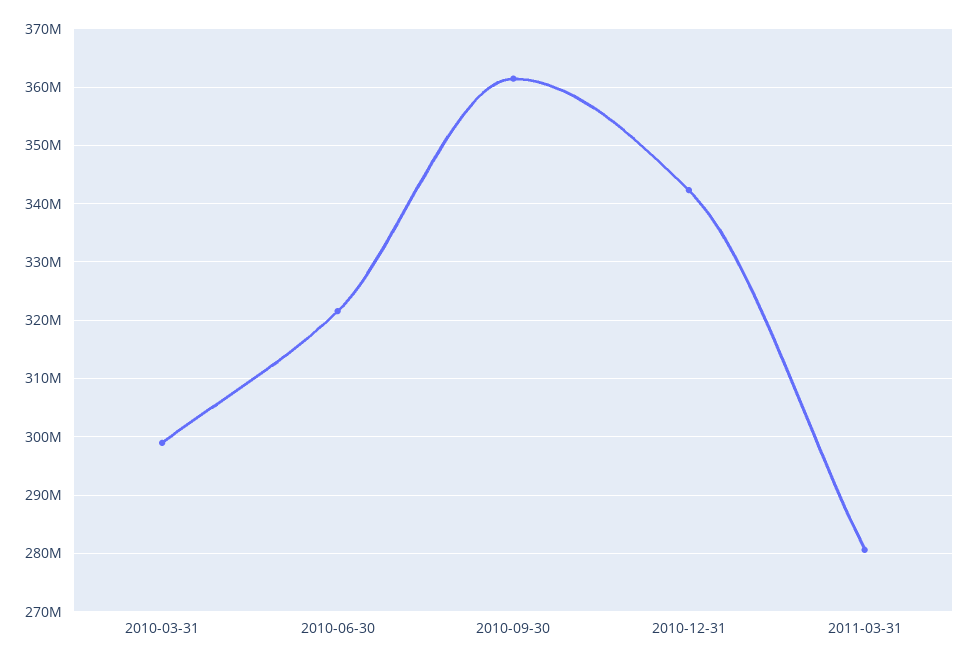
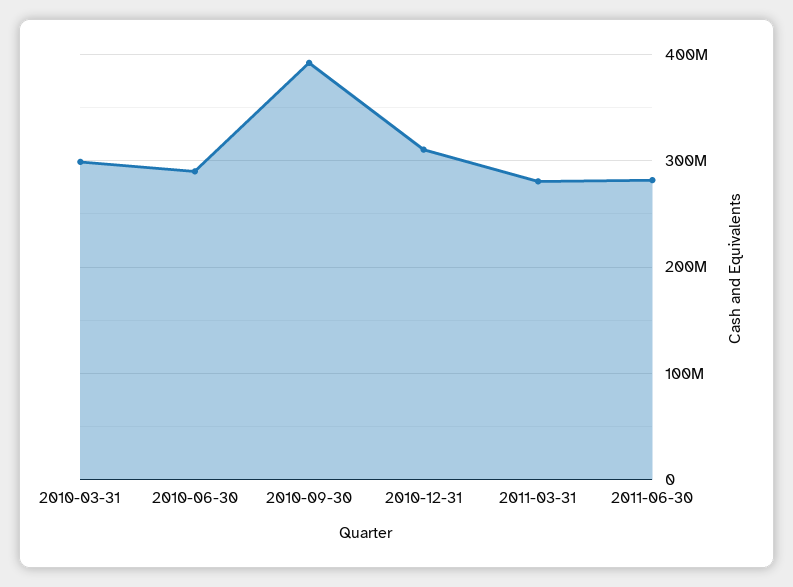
2010-06-30: 322000000 -> 290000000
2010-09-30: 362000000 -> 390000000
2010-12-31: 342000000 -> 310000000
2011-06-30: none -> 280000000

